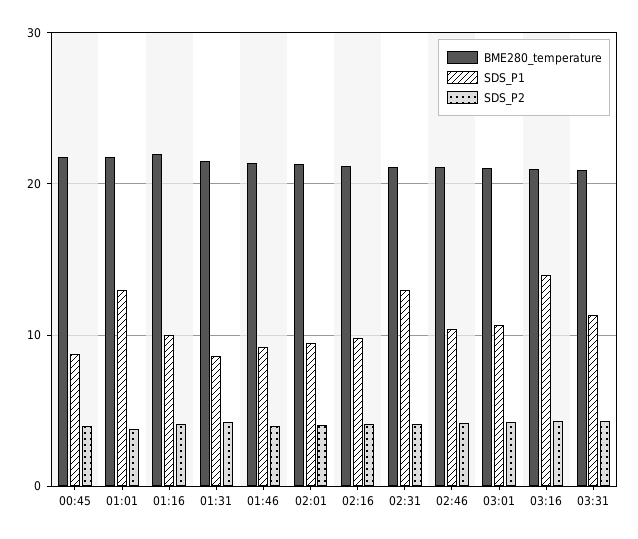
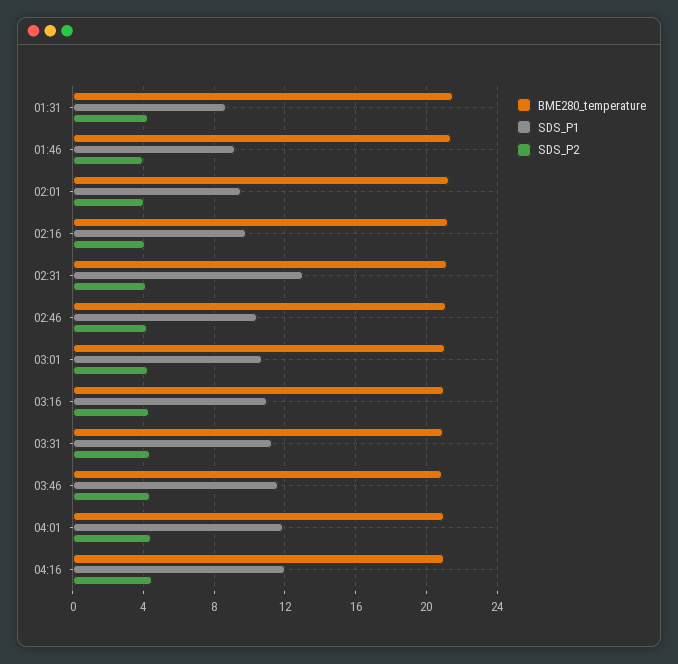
BME280_temperature, 00:45: 22 -> none
SDS_P1, 00:45: 9 -> none
SDS_P2, 00:45: 4 -> none
BME280_temperature, 01:01: 22 -> none
SDS_P1, 01:01: 13 -> none
SDS_P2, 01:01: 4 -> none
BME280_temperature, 01:16: 22 -> none
SDS_P1, 01:16: 10 -> none
SDS_P2, 01:16: 4 -> none
SDS_P1, 03:16: 14 -> 11
BME280_temperature, 03:46: none -> 21
SDS_P1, 03:46: none -> 11.5
SDS_P2, 03:46: none -> 4.5
BME280_temperature, 04:01: none -> 21
SDS_P1, 04:01: none -> 12
SDS_P2, 04:01: none -> 4.5
BME280_temperature, 04:16: none -> 21
SDS_P1, 04:16: none -> 12
SDS_P2, 04:16: none -> 4.5

